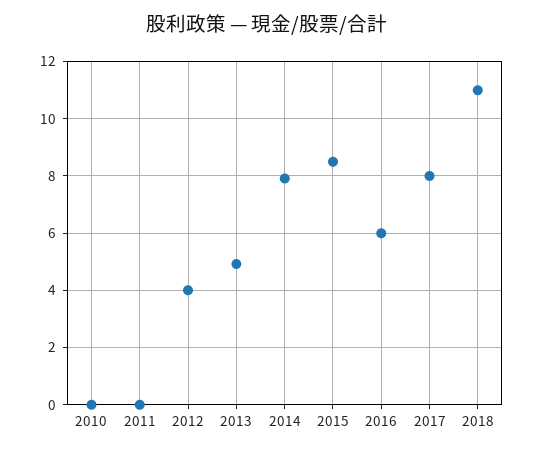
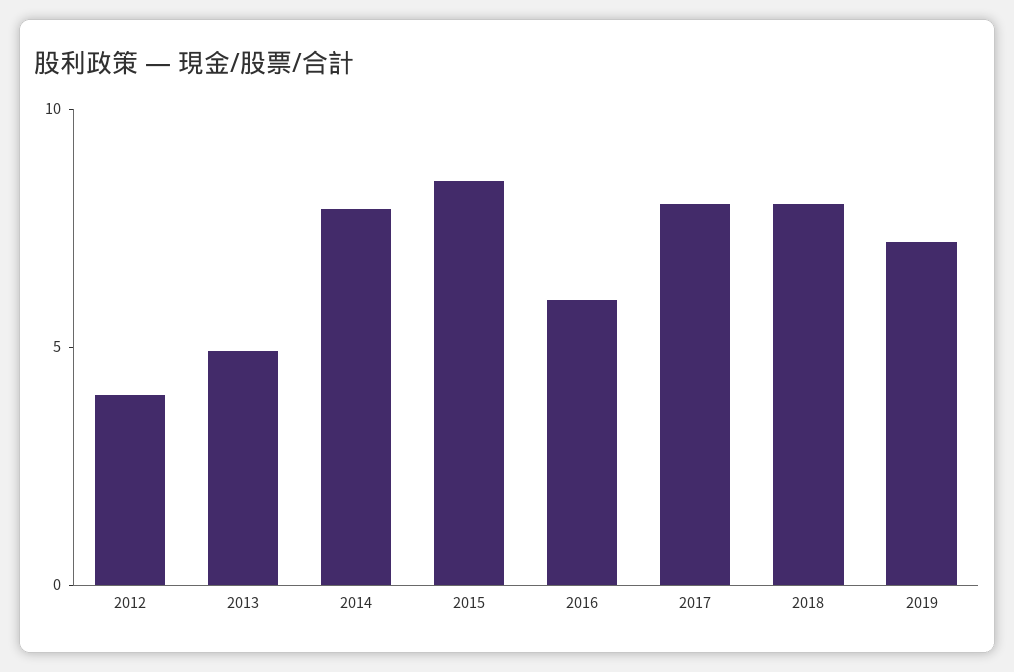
2010: 0 -> none
2011: 0 -> none
2018: 11 -> 8
2019: none -> 7

